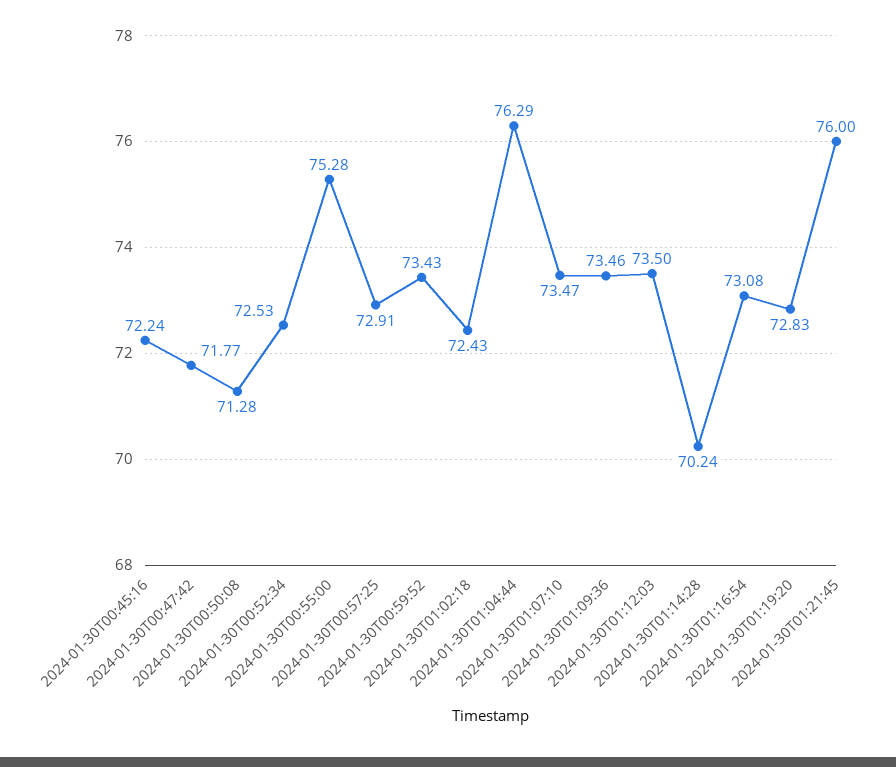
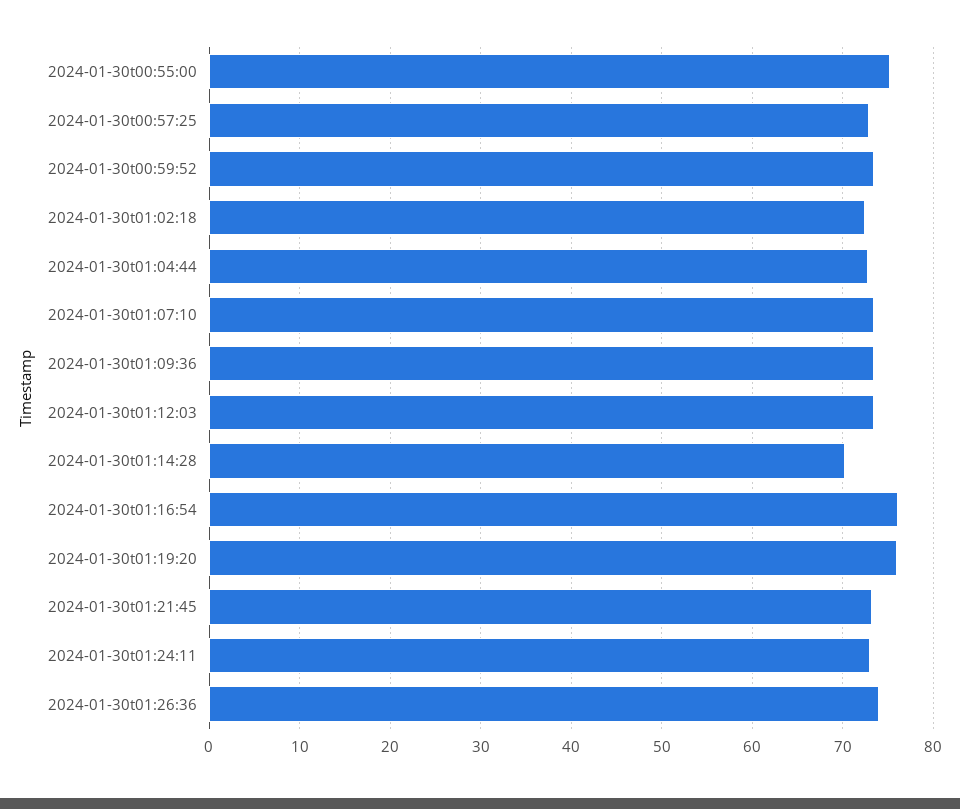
2024-01-30T00:45:16: 72.24 -> none
2024-01-30T00:47:42: 71.77 -> none
2024-01-30T00:50:08: 71.28 -> none
2024-01-30T00:52:34: 72.53 -> none
2024-01-30T01:04:44: 76.29 -> 73
2024-01-30T01:16:54: 73.08 -> 76
2024-01-30T01:19:20: 72.83 -> 76
2024-01-30T01:21:45: 76 -> 73
2024-01-30t01:24:11: none -> 73
2024-01-30t01:26:36: none -> 74

